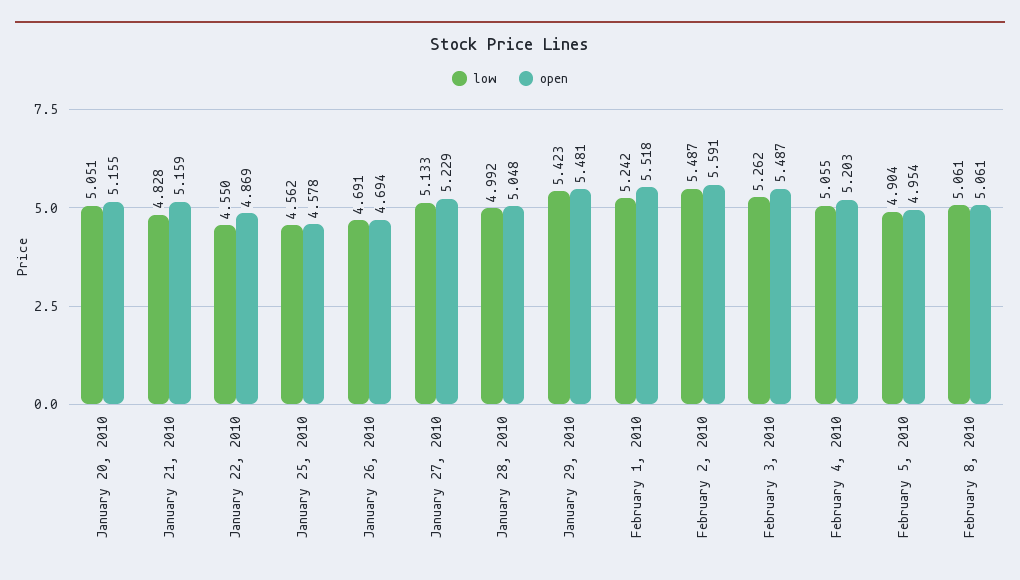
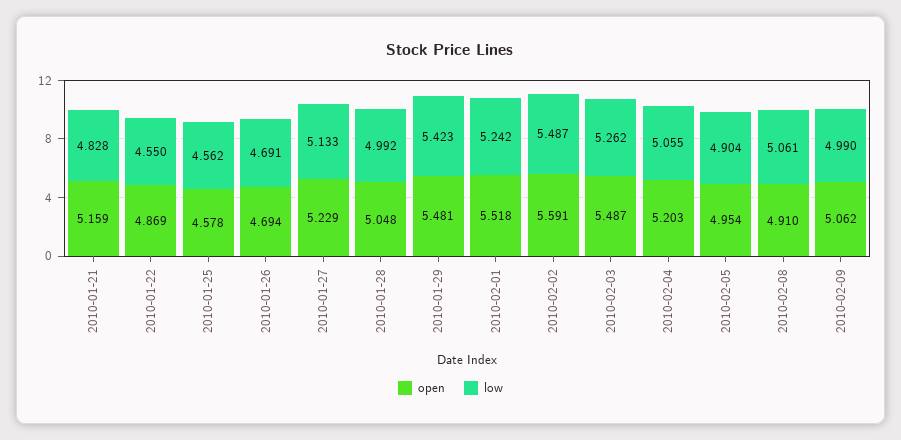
low, January 20, 2010: 5.051 -> none
open, January 20, 2010: 5.155 -> none
open, February 8, 2010: 5.061 -> 4.91
open, 2010-02-09: none -> 5.062
low, 2010-02-09: none -> 4.99

